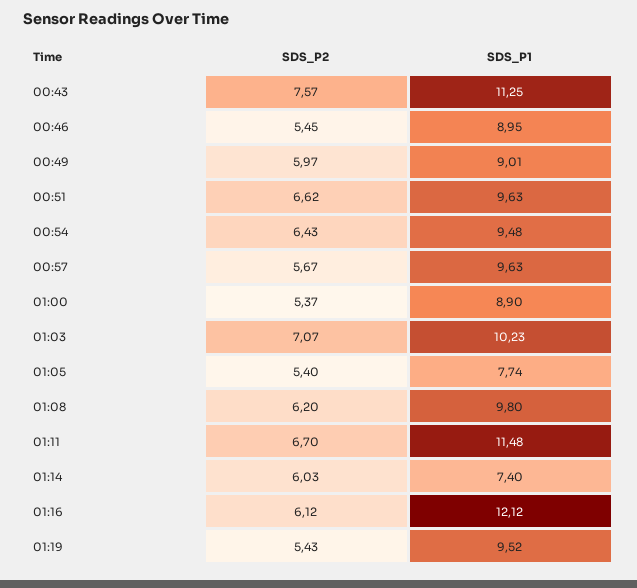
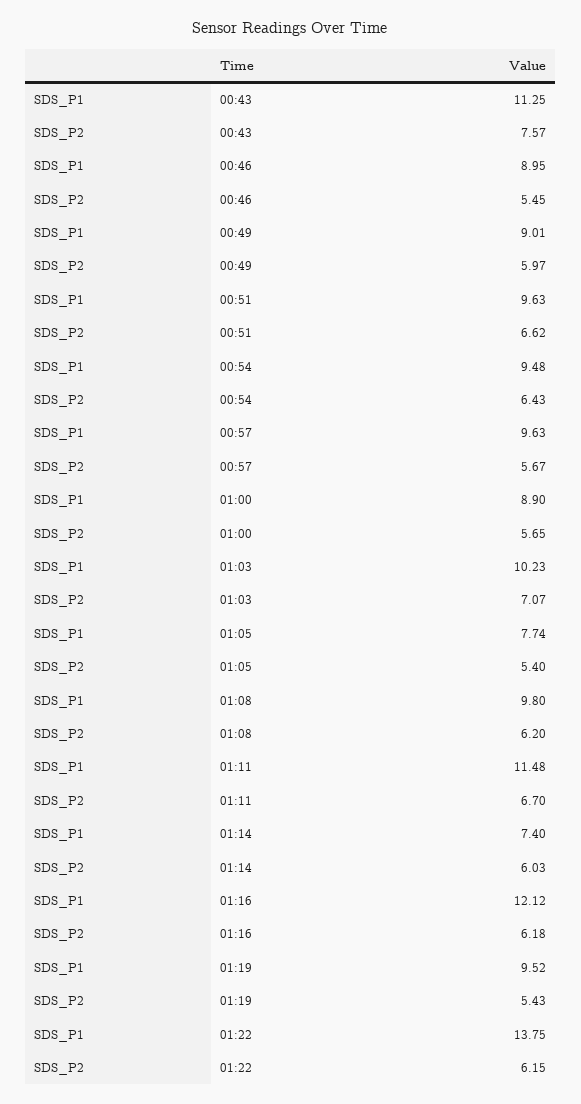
SDS_P2, 01:00: 5.37 -> 5.65
SDS_P2, 01:16: 6.12 -> 6.18
SDS_P1, 01:22: none -> 13.75
SDS_P2, 01:22: none -> 6.15

